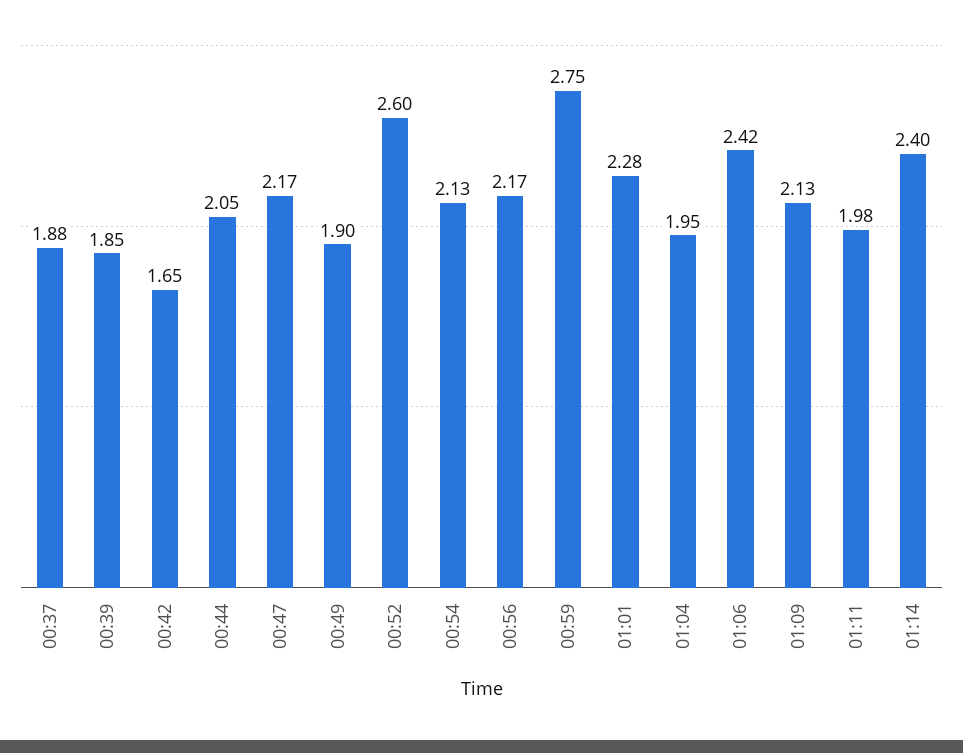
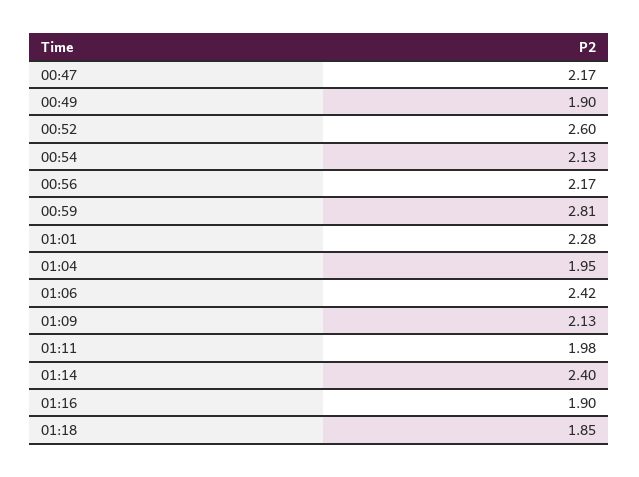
00:37: 1.88 -> none
00:39: 1.85 -> none
00:42: 1.65 -> none
00:44: 2.05 -> none
00:59: 2.75 -> 2.81
01:16: none -> 1.9
01:18: none -> 1.85

